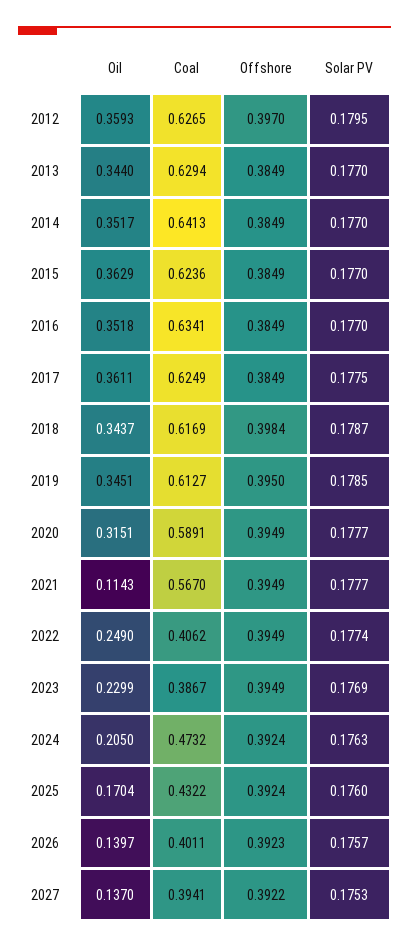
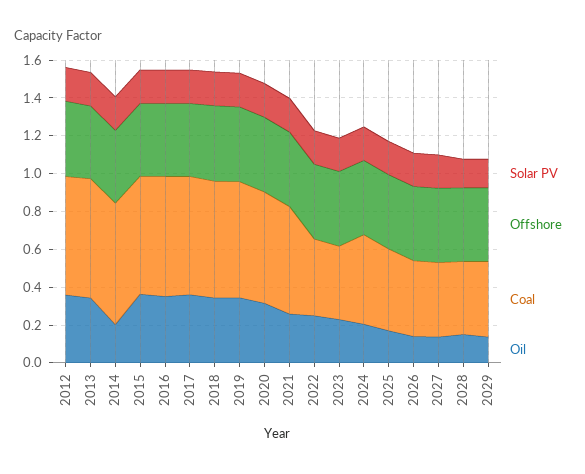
Oil, 2014: 0.3517 -> 0.2
Oil, 2021: 0.1143 -> 0.25
Solar PV, 2028: none -> 0.15
Offshore, 2028: none -> 0.4
Coal, 2028: none -> 0.4
Oil, 2028: none -> 0.15
Solar PV, 2029: none -> 0.15
Offshore, 2029: none -> 0.4
Coal, 2029: none -> 0.4
Oil, 2029: none -> 0.15

